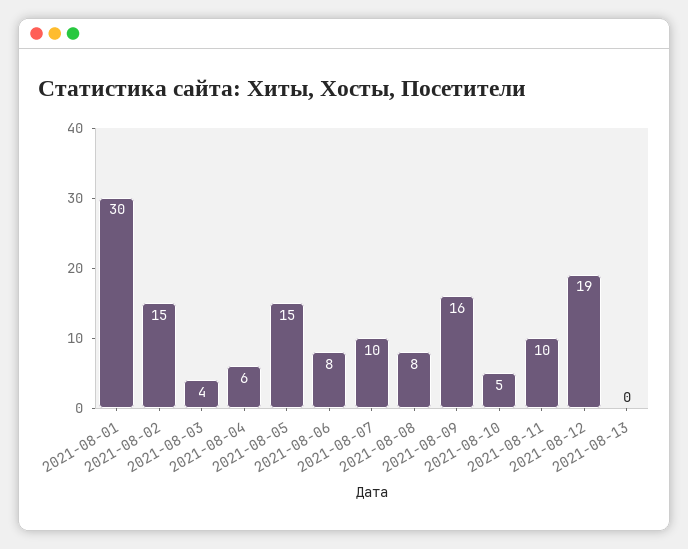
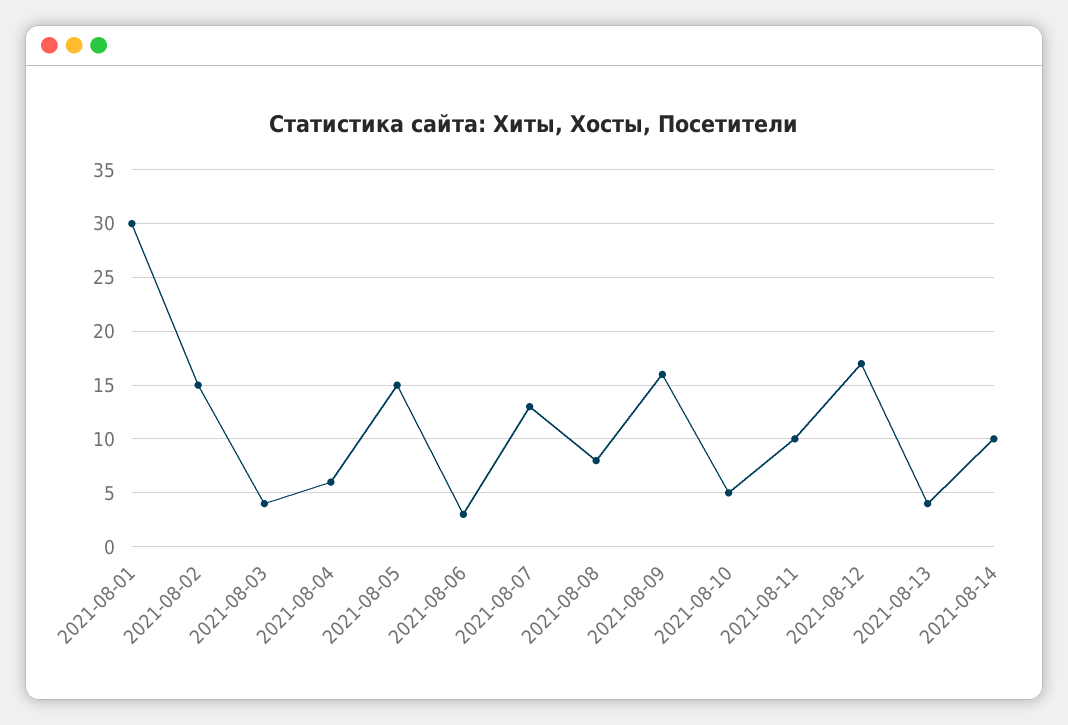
2021-08-06: 8 -> 3
2021-08-07: 10 -> 13
2021-08-12: 19 -> 17
2021-08-13: 0 -> 4
2021-08-14: none -> 10

